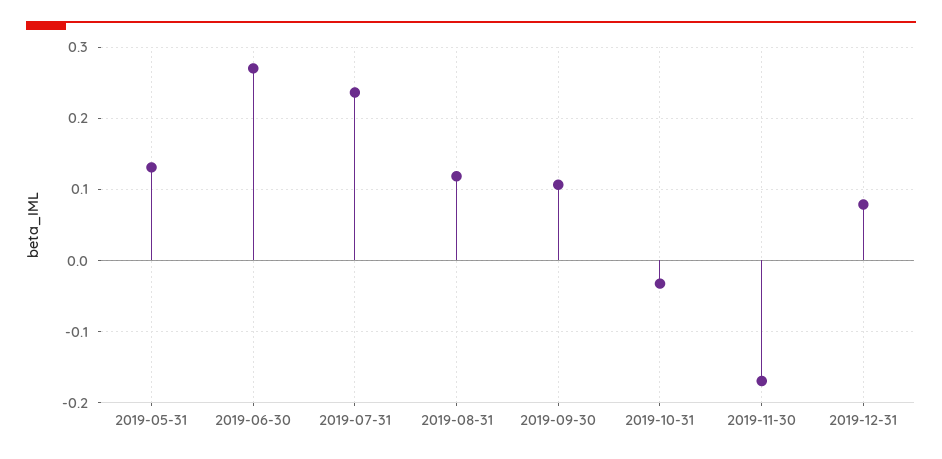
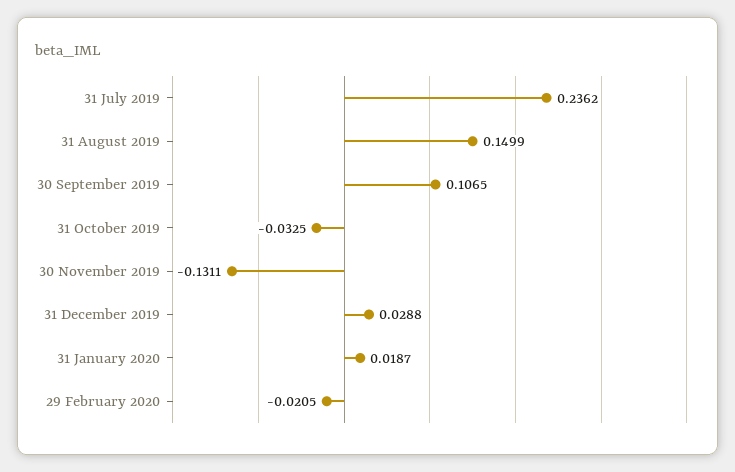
2019-05-31: 0.13 -> none
2019-06-30: 0.27 -> none
2019-08-31: 0.12 -> 0.1499
2019-11-30: -0.17 -> -0.1311
2019-12-31: 0.08 -> 0.0288
31 January 2020: none -> 0.0187
29 February 2020: none -> -0.0205

